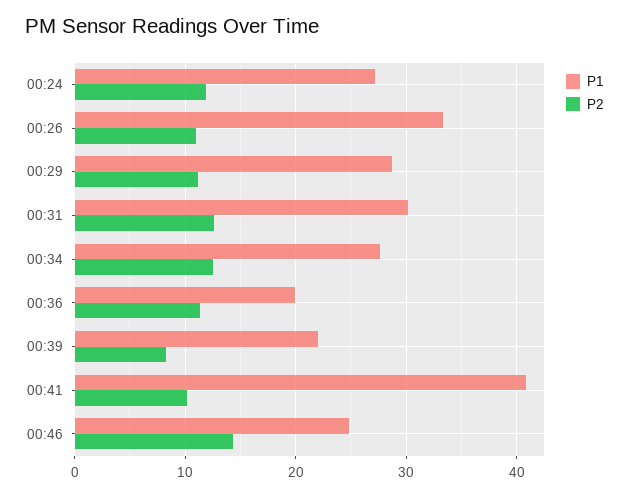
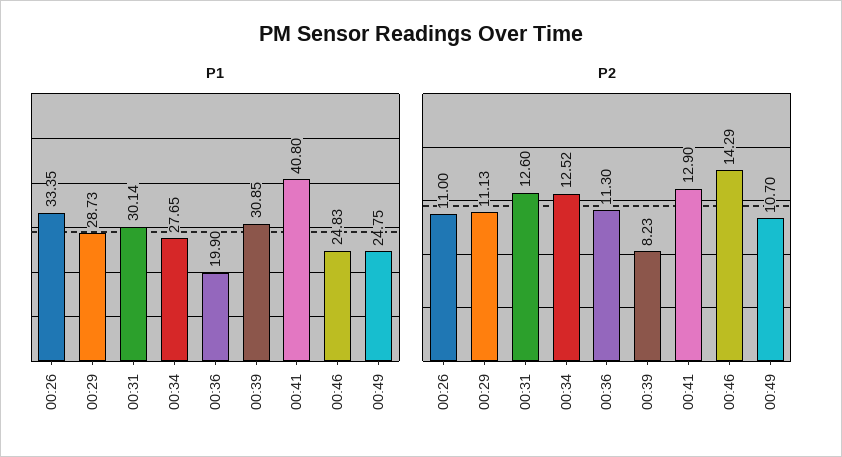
P1, 00:24: 27 -> none
P2, 00:24: 12 -> none
P1, 00:39: 22 -> 30.85
P2, 00:41: 10 -> 12.9
P1, 00:49: none -> 24.75
P2, 00:49: none -> 10.7

